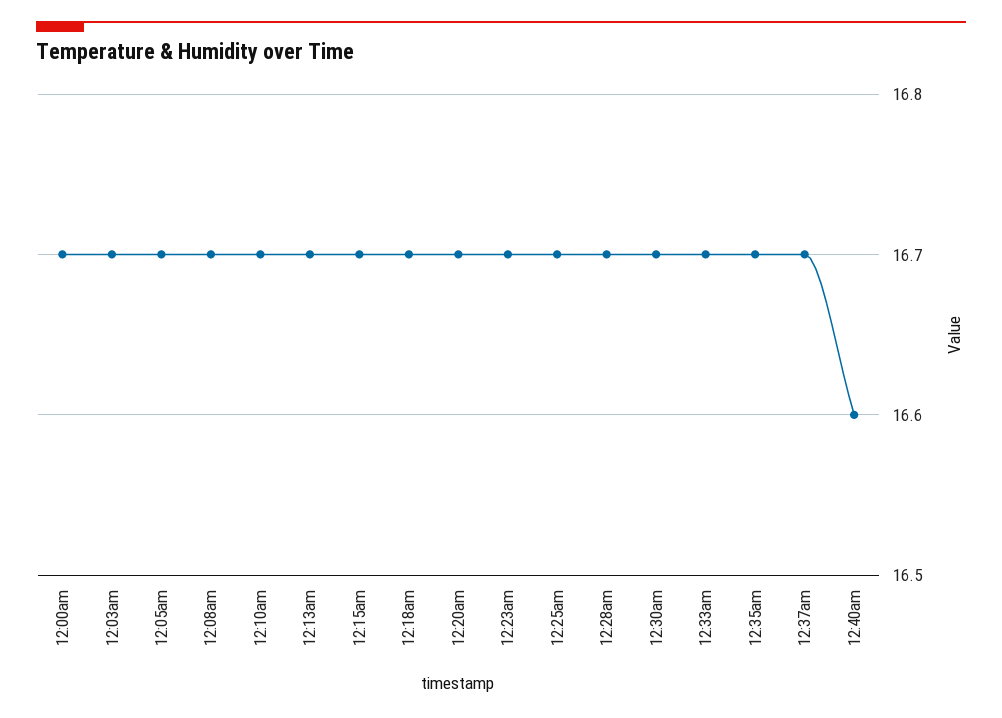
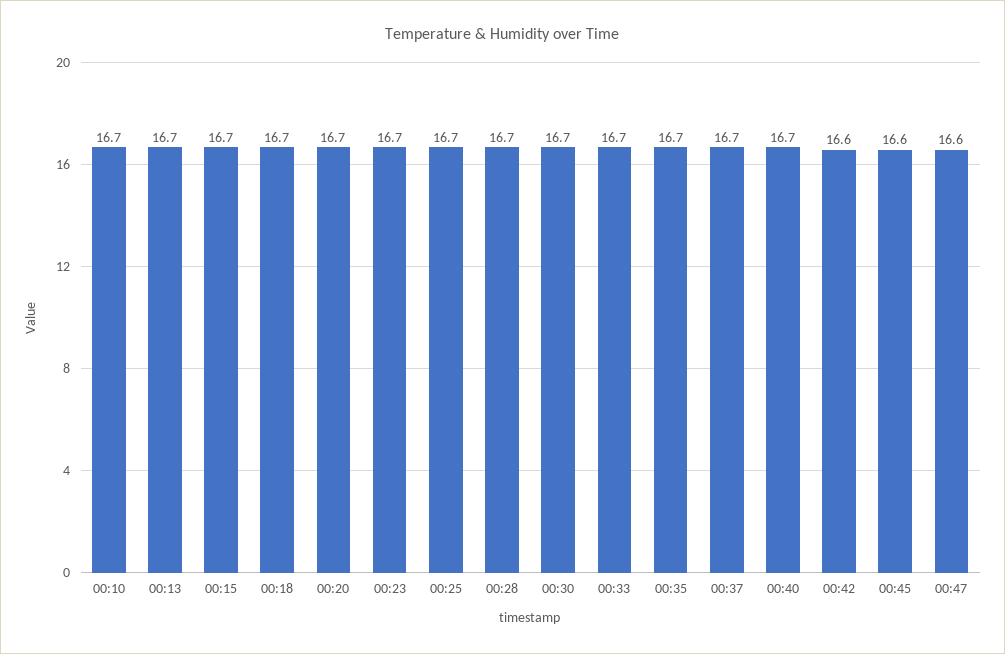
12:00am: 16.7 -> none
12:03am: 16.7 -> none
12:05am: 16.7 -> none
12:08am: 16.7 -> none
12:40am: 16.6 -> 16.7
00:42: none -> 16.6
00:45: none -> 16.6
00:47: none -> 16.6

